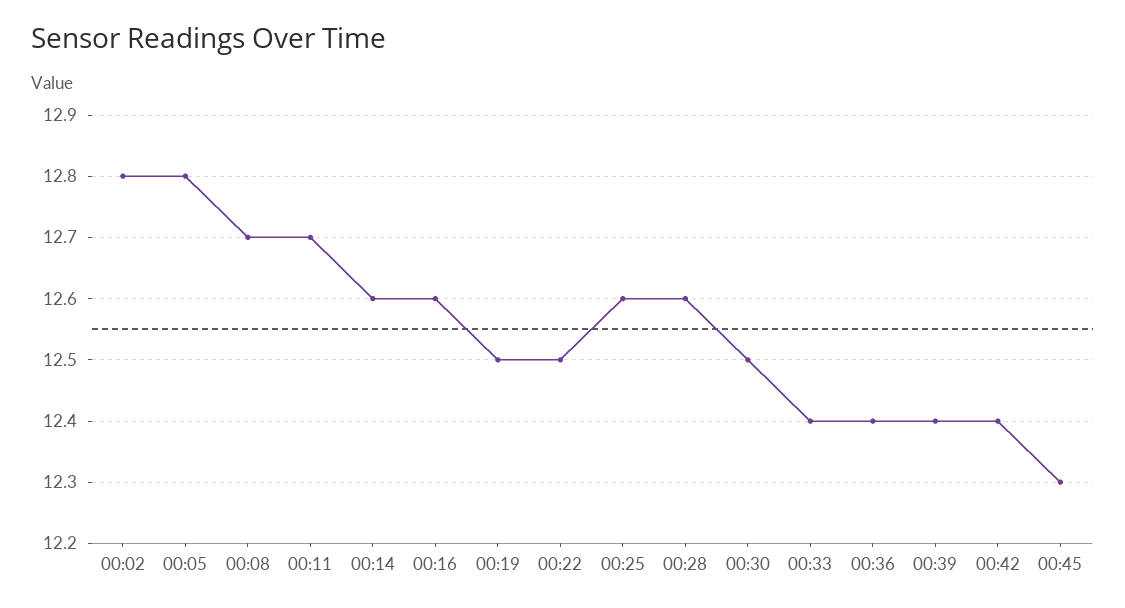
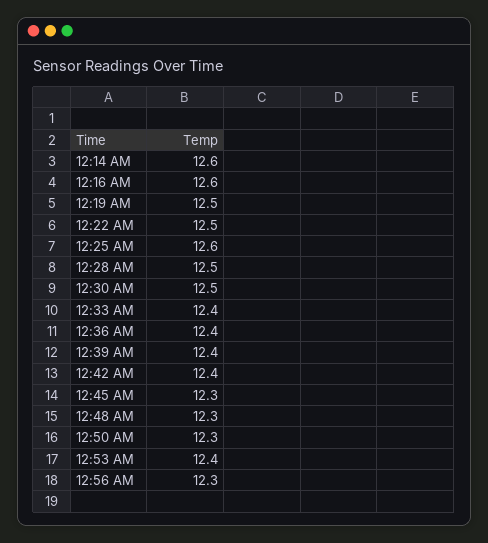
00:02: 12.8 -> none
00:05: 12.8 -> none
00:08: 12.7 -> none
00:11: 12.7 -> none
00:28: 12.6 -> 12.5
12:48 AM: none -> 12.3
12:50 AM: none -> 12.3
12:53 AM: none -> 12.4
12:56 AM: none -> 12.3

